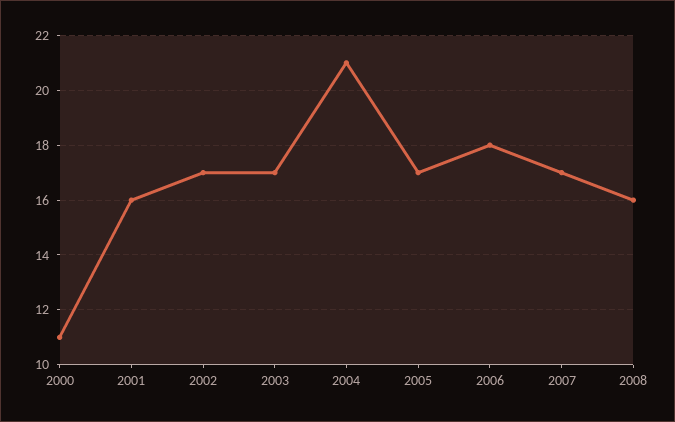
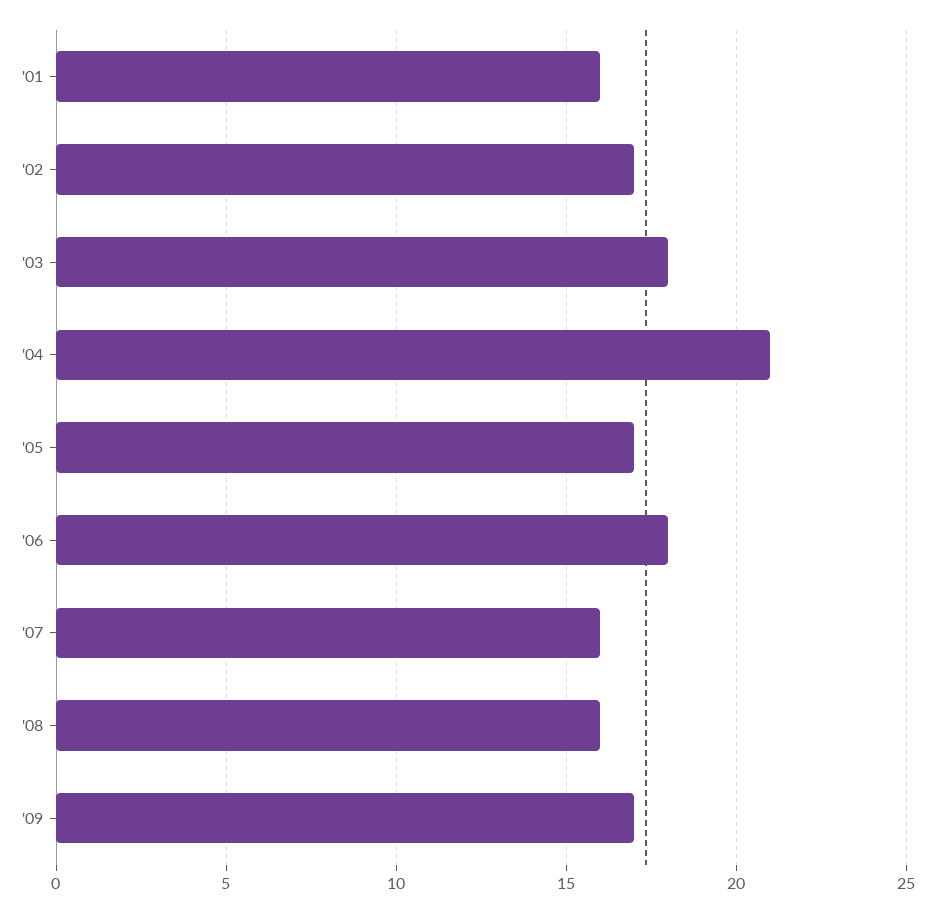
2000: 11 -> none
2003: 17 -> 18
2007: 17 -> 16
'09: none -> 17

